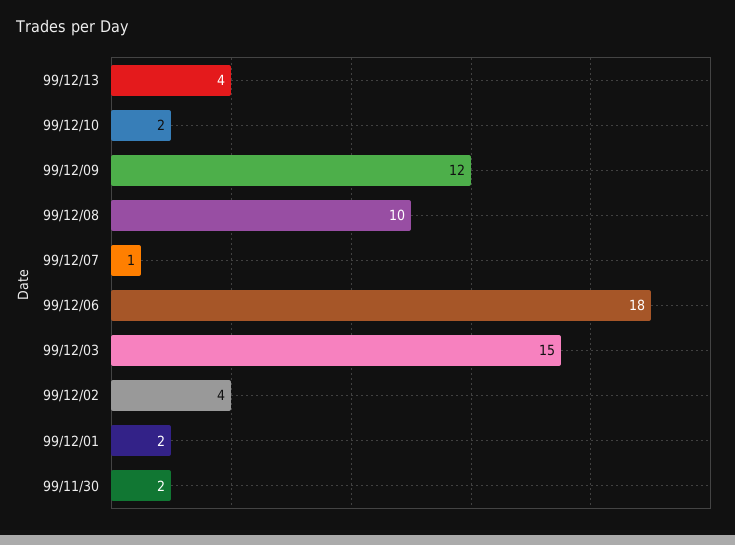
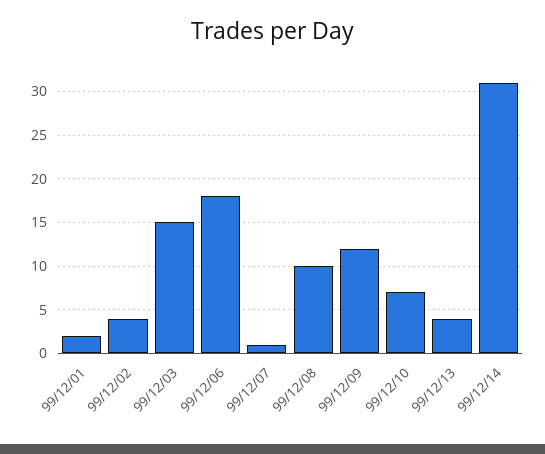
99/12/10: 2 -> 7
99/11/30: 2 -> none
99/12/14: none -> 31

